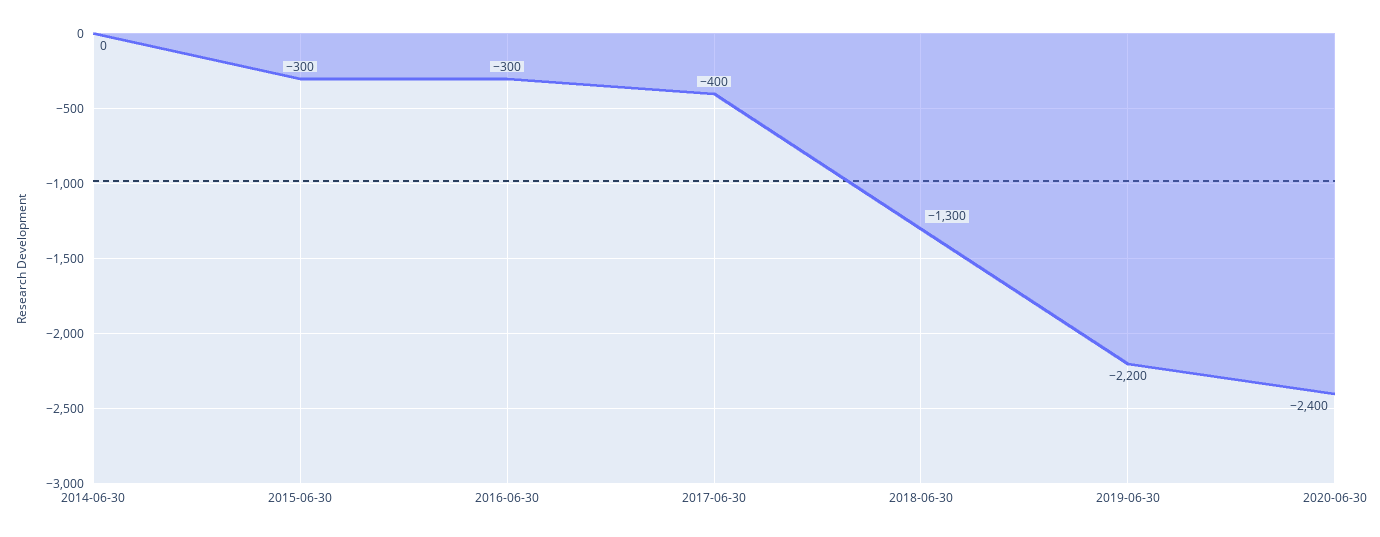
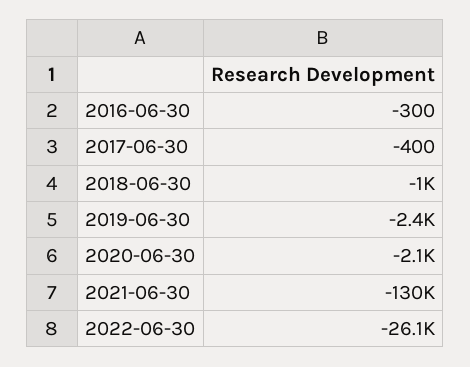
2014-06-30: 0 -> none
2015-06-30: -300 -> none
2018-06-30: -1300 -> -1000
2019-06-30: -2200 -> -2400
2020-06-30: -2400 -> -2100
2021-06-30: none -> -130000
2022-06-30: none -> -26100

